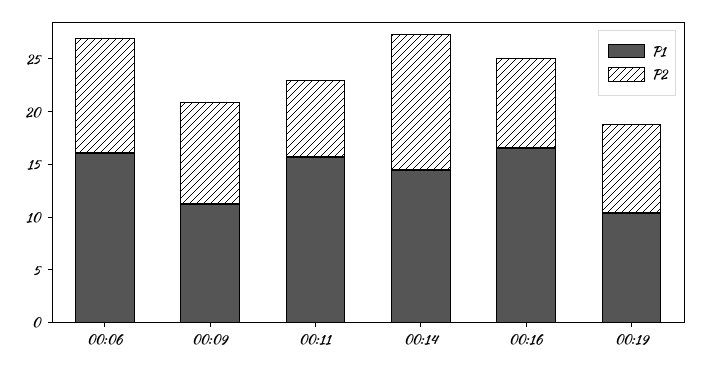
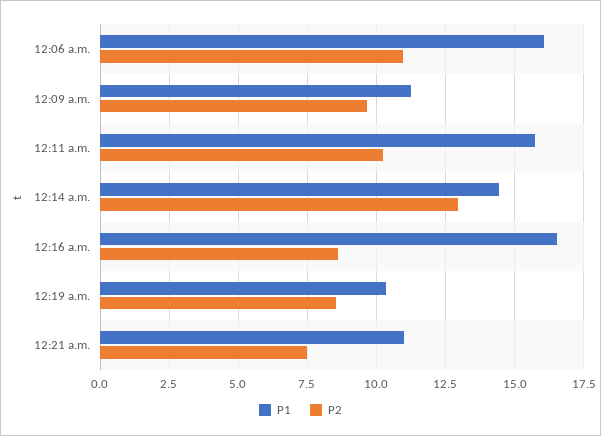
P2, 00:11: 7 -> 10.25
P1, 12:21 a.m.: none -> 11
P2, 12:21 a.m.: none -> 7.5

